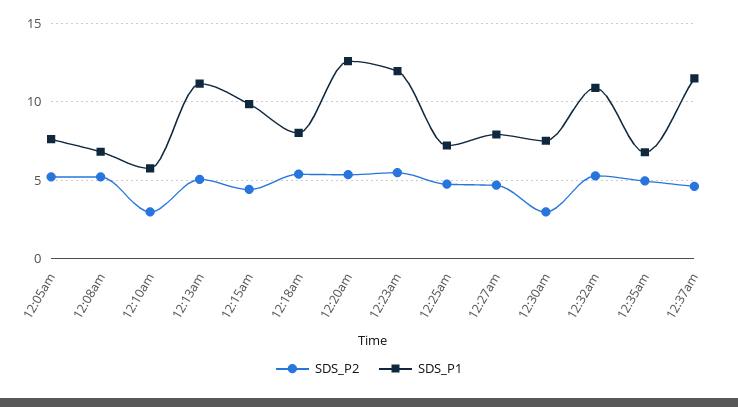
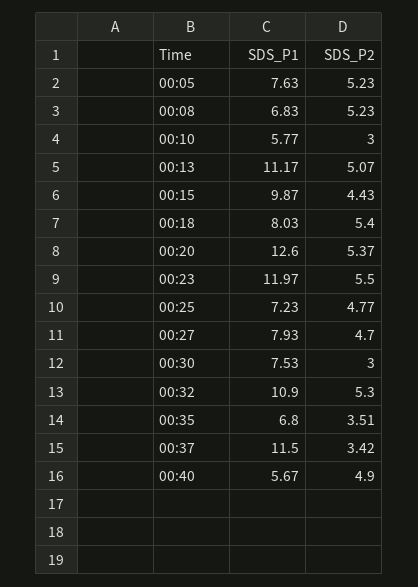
SDS_P2, 12:35am: 5 -> 3.51
SDS_P2, 12:37am: 4.5 -> 3.42
SDS_P1, 00:40: none -> 5.67
SDS_P2, 00:40: none -> 4.9

